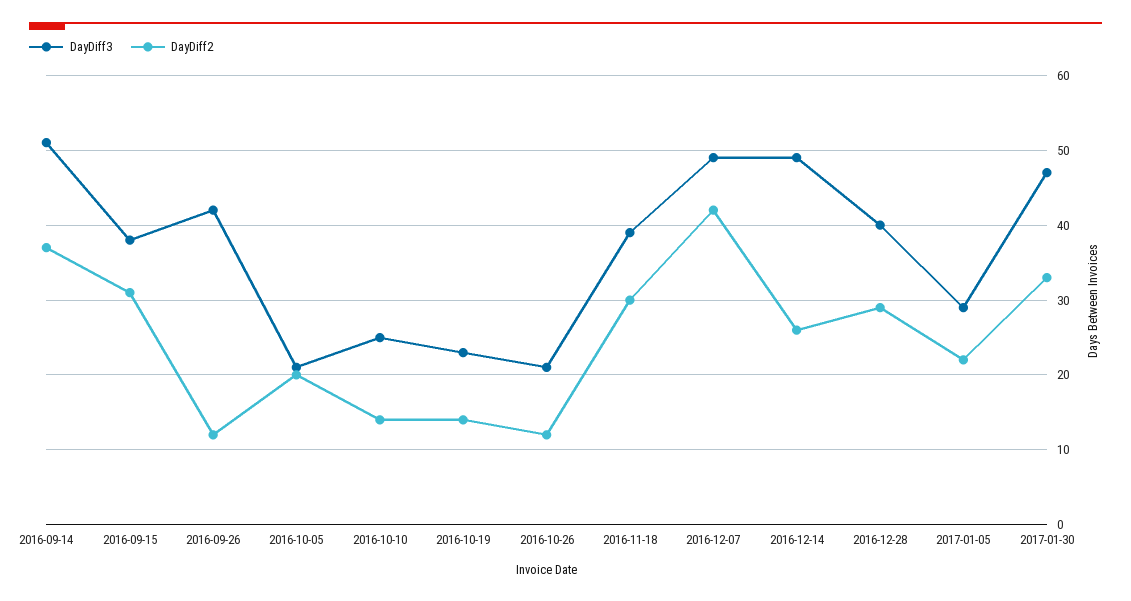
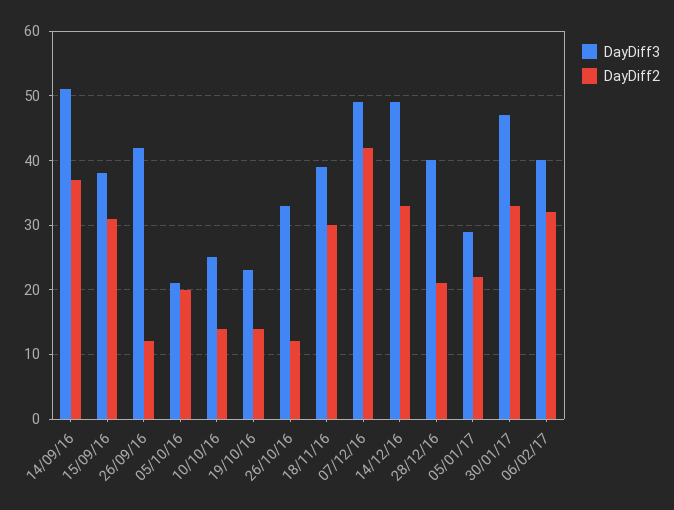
DayDiff3, 2016-10-26: 21 -> 33
DayDiff2, 2016-12-14: 26 -> 33
DayDiff2, 2016-12-28: 29 -> 21
DayDiff3, 06/02/17: none -> 40
DayDiff2, 06/02/17: none -> 32

